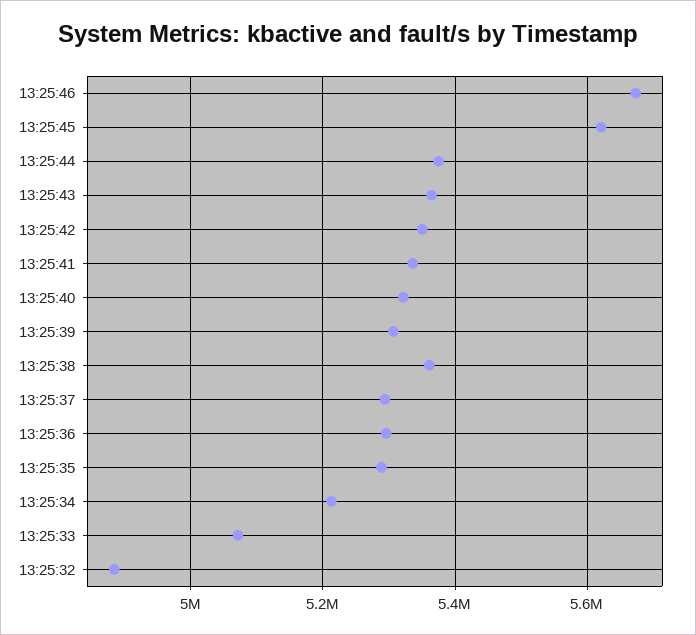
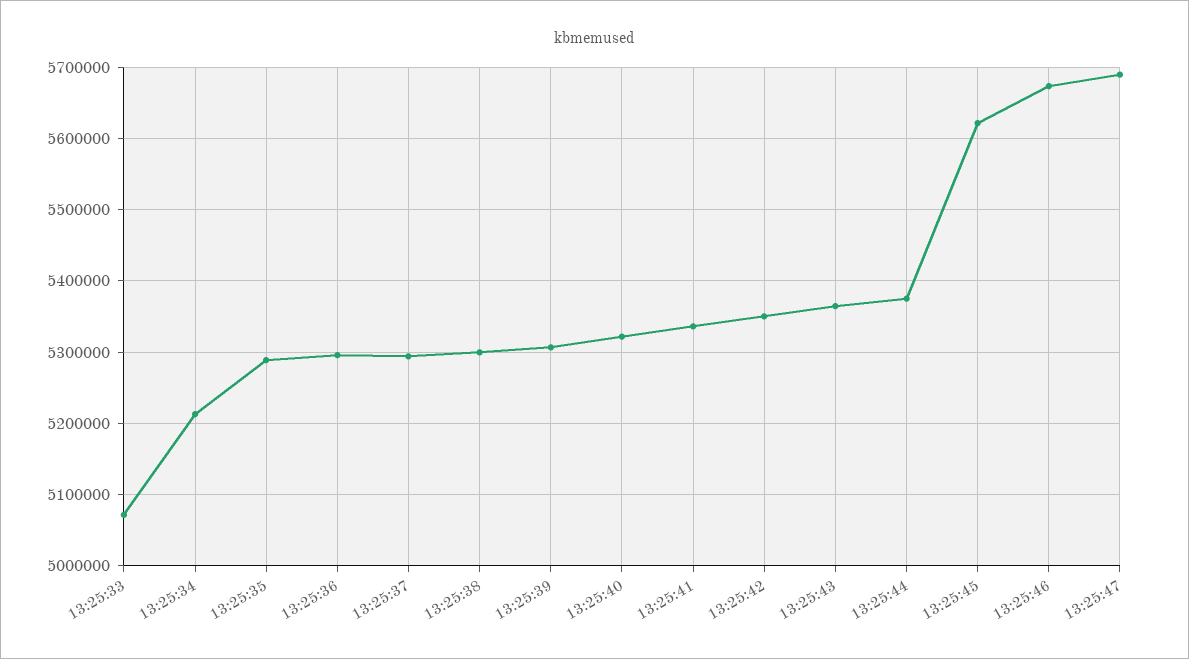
13:25:38: 5360000 -> 5300000
13:25:32: 4880000 -> none
13:25:47: none -> 5690000

